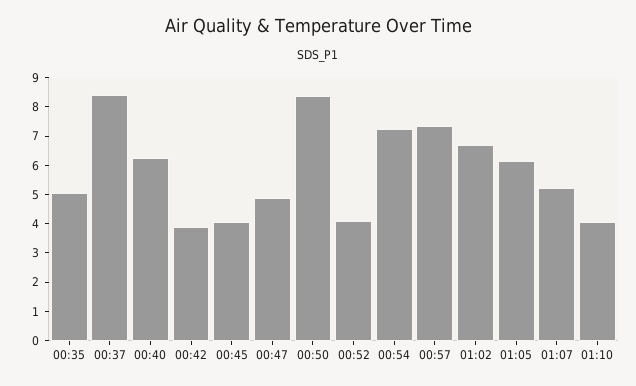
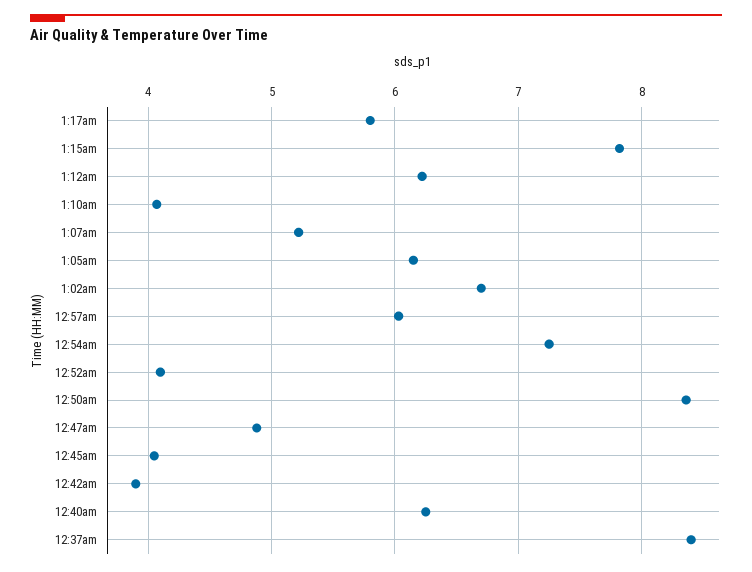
00:35: 5 -> none
00:57: 7.5 -> 6
1:17am: none -> 5.8
1:15am: none -> 7.8
1:12am: none -> 6.2

